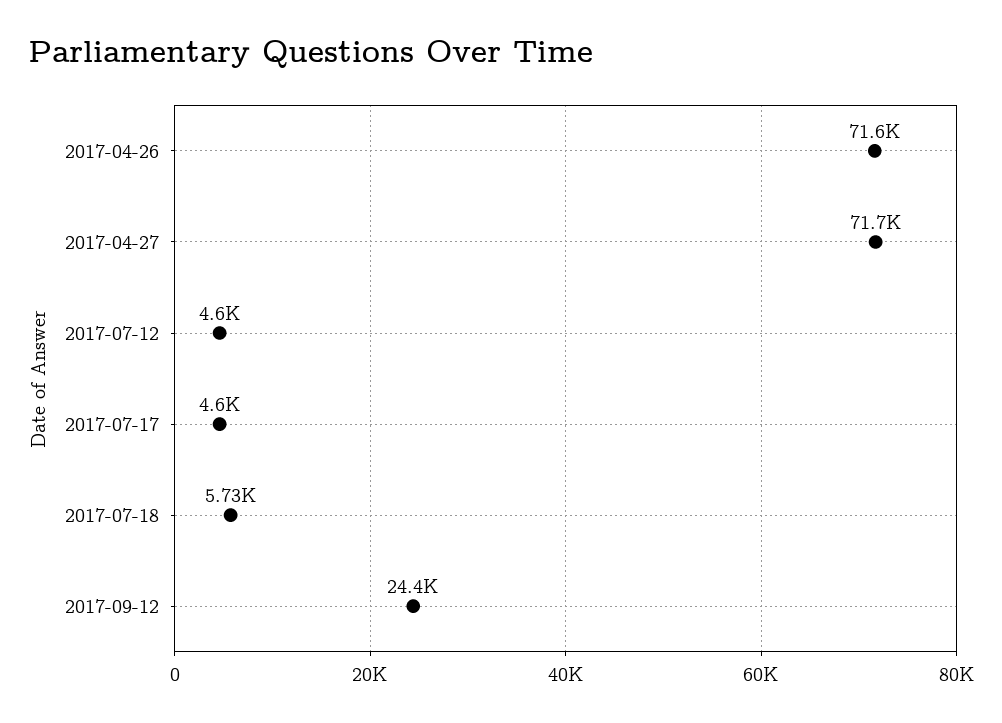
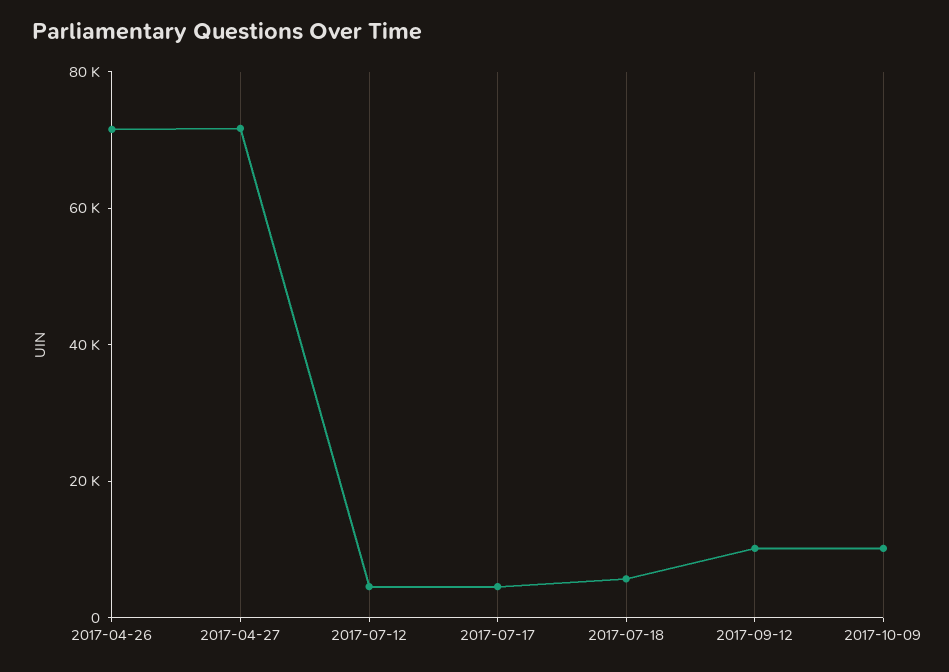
2017-09-12: 24400 -> 10000
2017-10-09: none -> 10000

